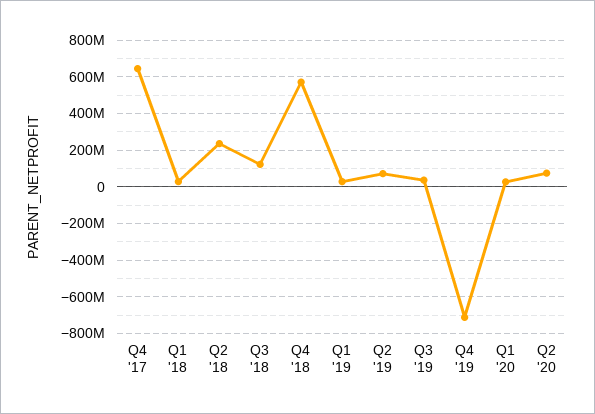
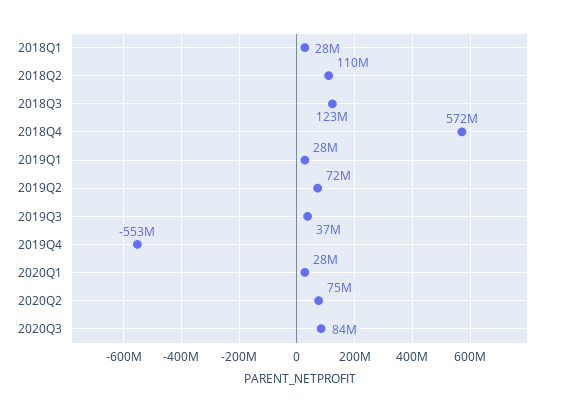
Q4 '17: 650000000 -> none
Q2 '18: 250000000 -> 110000000
Q4 '19: -700000000 -> -553000000
2020Q3: none -> 84000000

